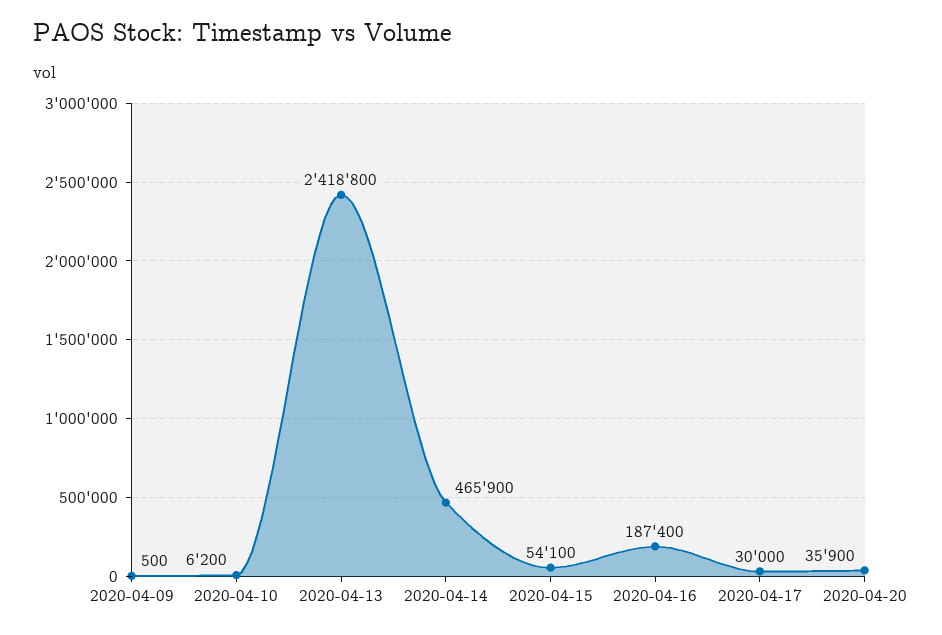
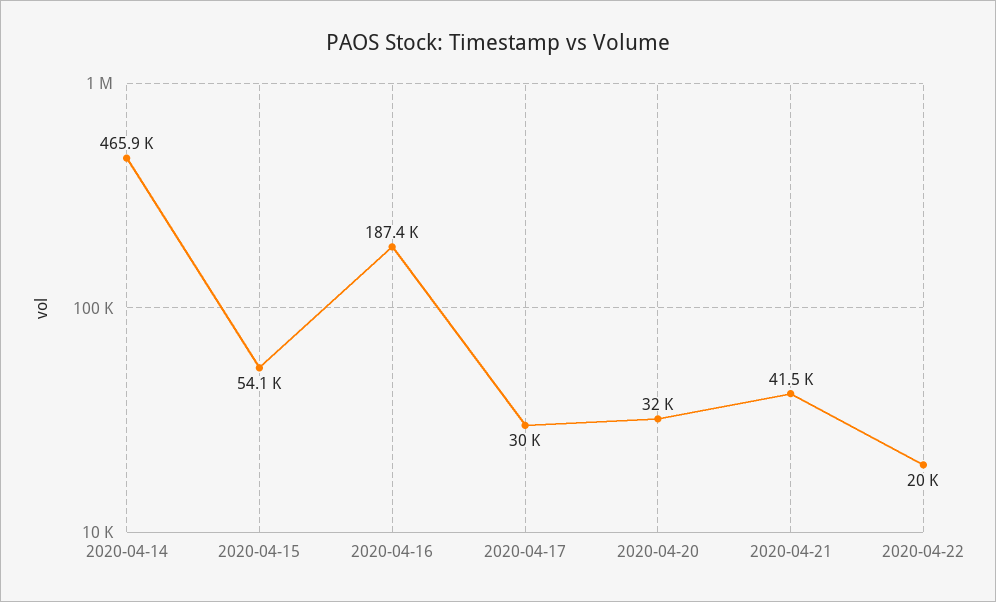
2020-04-09: 500 -> none
2020-04-10: 6200 -> none
2020-04-13: 2418800 -> none
2020-04-20: 35900 -> 32000
2020-04-21: none -> 41500
2020-04-22: none -> 20000

